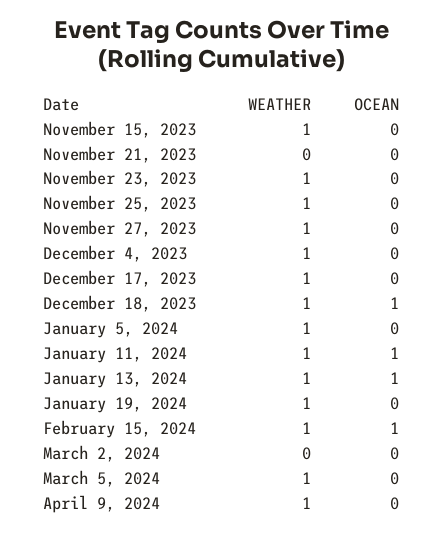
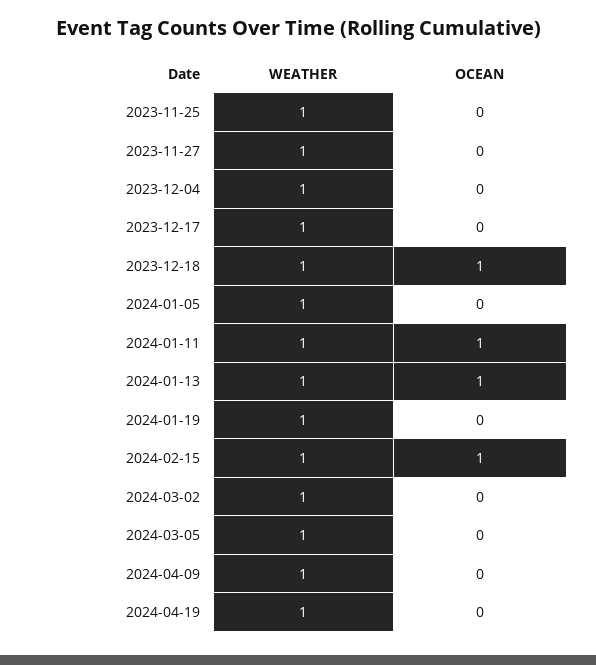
WEATHER, November 15, 2023: 1 -> none
OCEAN, November 15, 2023: 0 -> none
WEATHER, November 21, 2023: 0 -> none
OCEAN, November 21, 2023: 0 -> none
WEATHER, November 23, 2023: 1 -> none
OCEAN, November 23, 2023: 0 -> none
WEATHER, March 2, 2024: 0 -> 1
WEATHER, 2024-04-19: none -> 1
OCEAN, 2024-04-19: none -> 0

